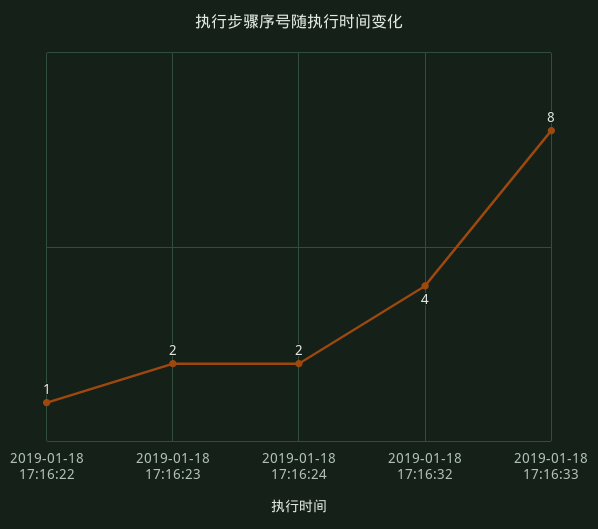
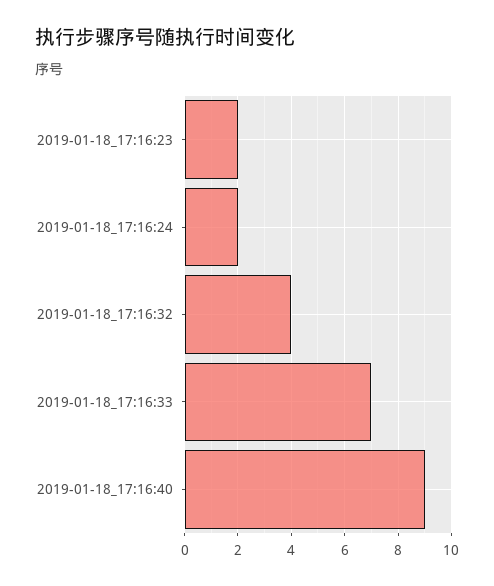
2019-01-18 17:16:22: 1 -> none
2019-01-18 17:16:33: 8 -> 7
2019-01-18_17:16:40: none -> 9

